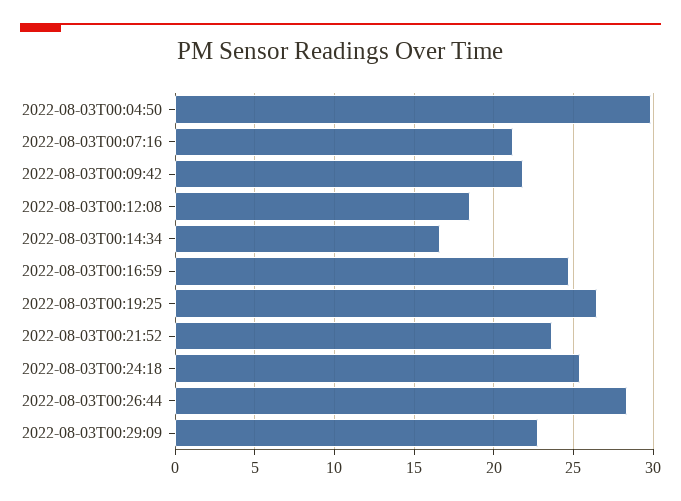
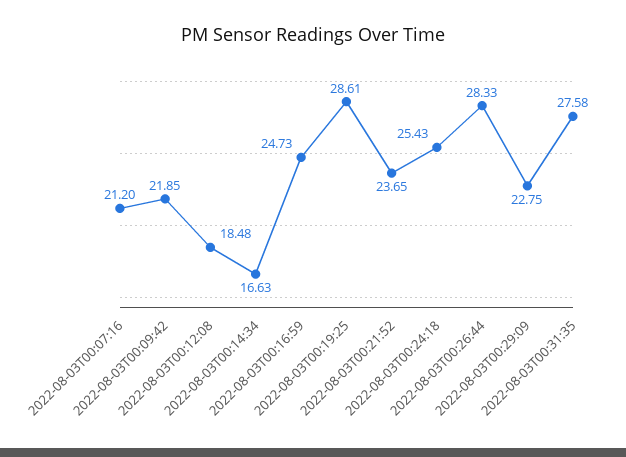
2022-08-03T00:04:50: 30 -> none
2022-08-03T00:19:25: 26.5 -> 28.61
2022-08-03T00:31:35: none -> 27.58

